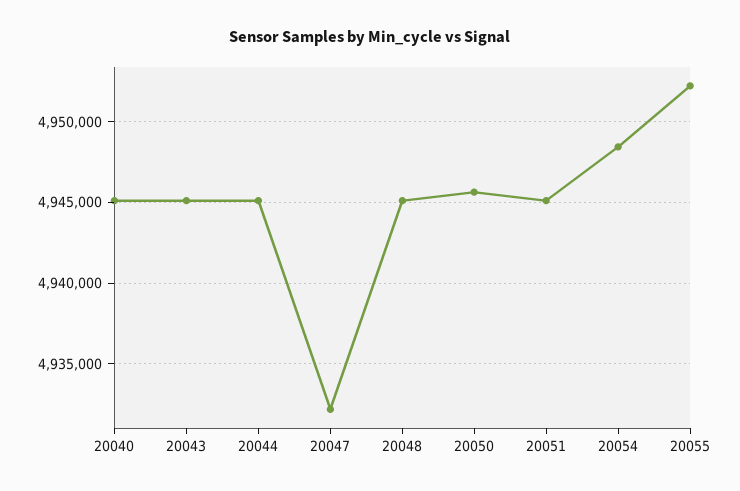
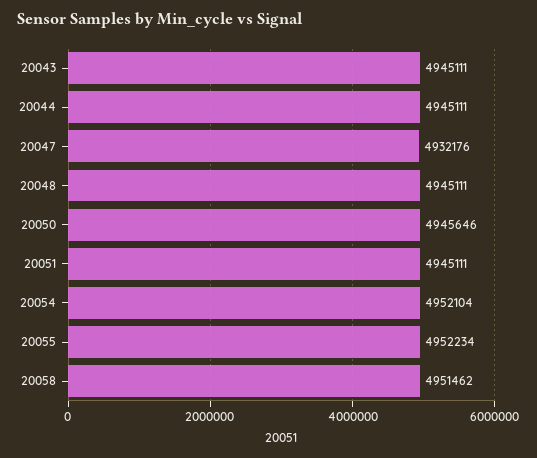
20040: 4945000 -> none
20054: 4948500 -> 4952104
20058: none -> 4951462

